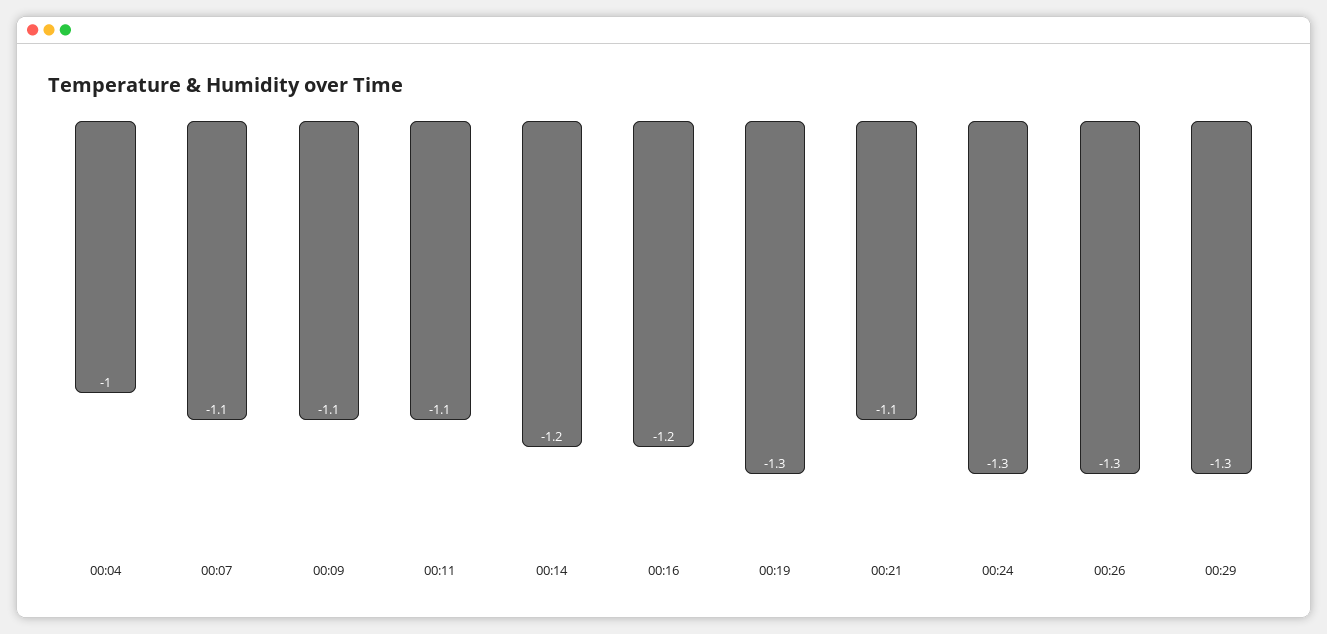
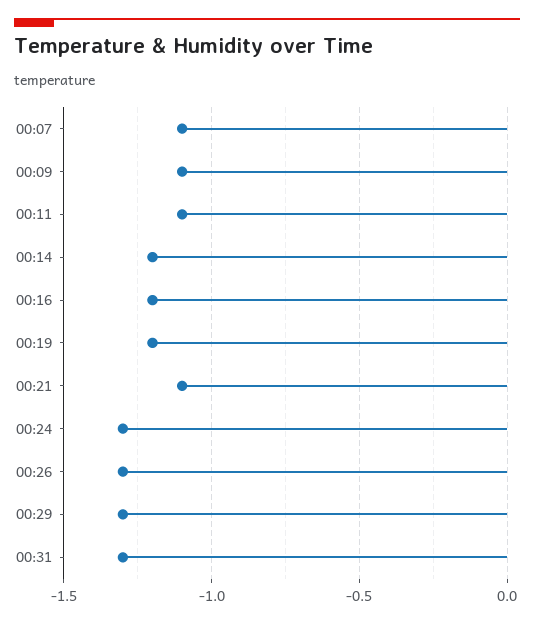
00:04: -1 -> none
00:19: -1.3 -> -1.2
00:31: none -> -1.3

